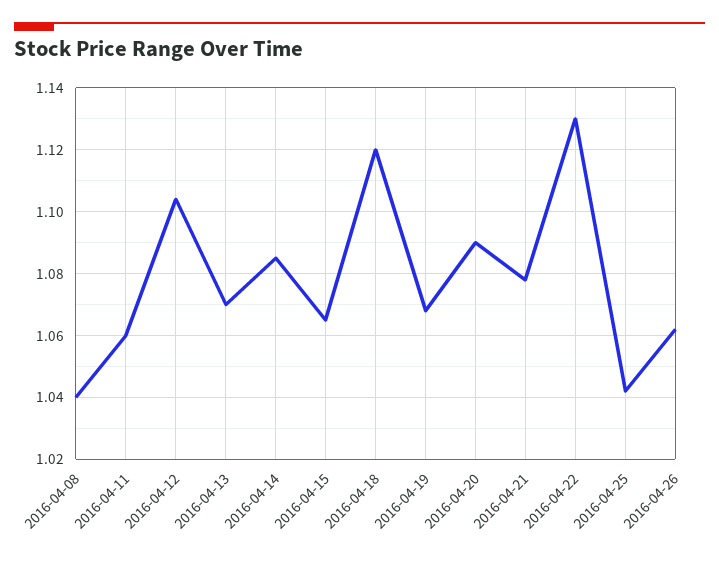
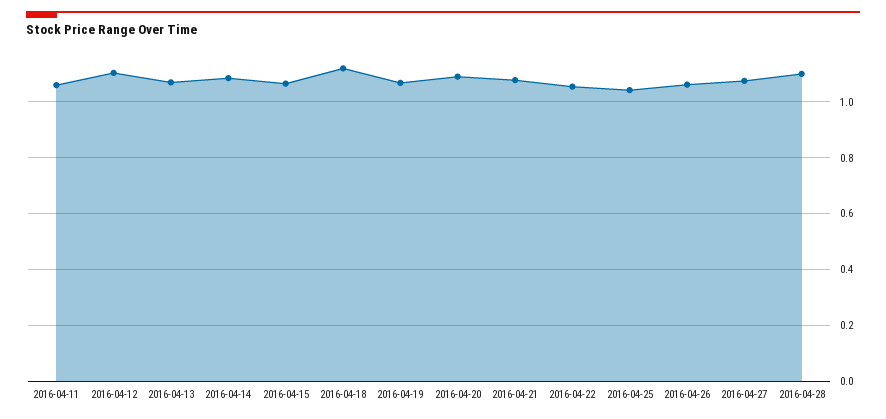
2016-04-08: 1.04 -> none
2016-04-22: 1.13 -> 1.05
2016-04-27: none -> 1.075
2016-04-28: none -> 1.1

